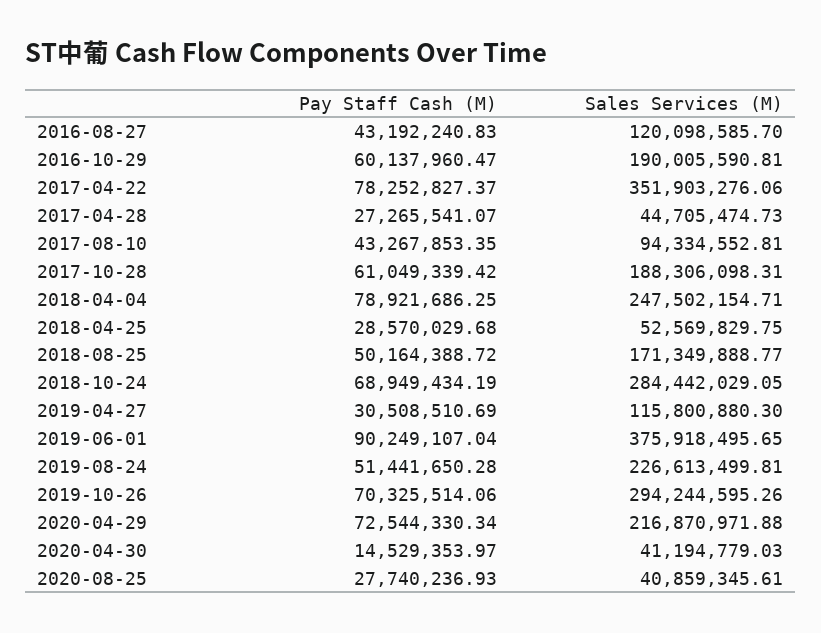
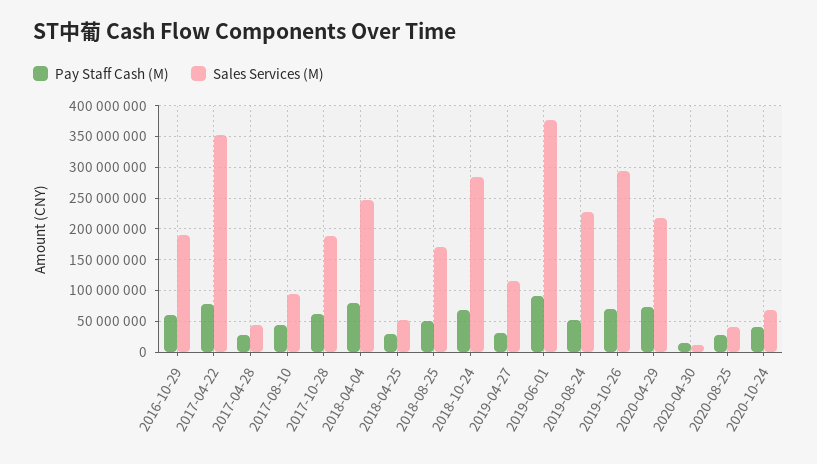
Pay Staff Cash (M), 2016-08-27: 43192240.83 -> none
Sales Services (M), 2016-08-27: 120098585.7 -> none
Sales Services (M), 2020-04-30: 41194779.03 -> 10000000
Pay Staff Cash (M), 2020-10-24: none -> 40000000
Sales Services (M), 2020-10-24: none -> 70000000

